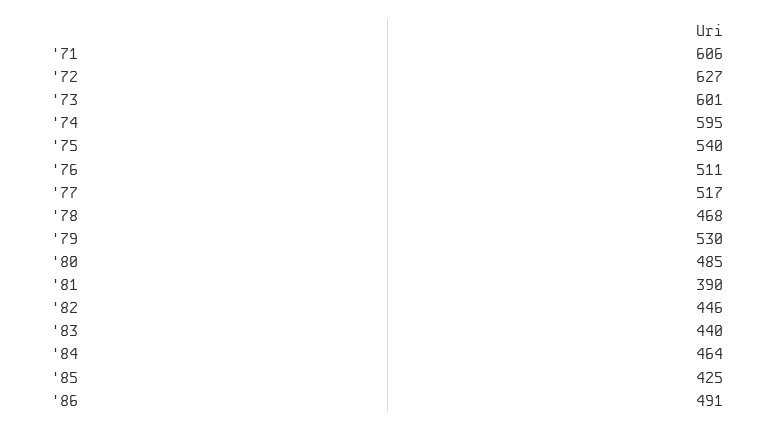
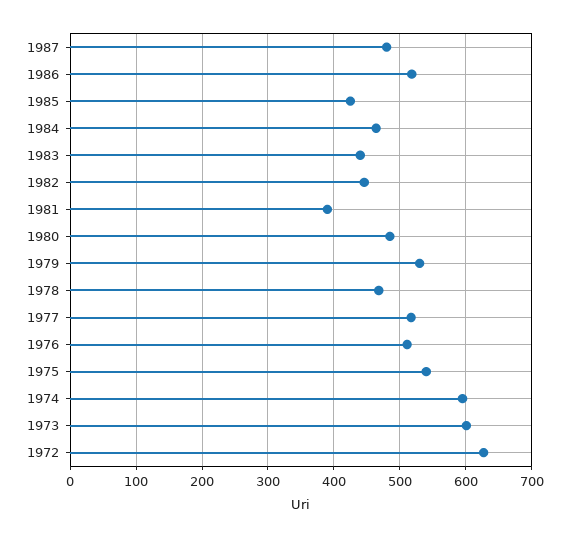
'71: 606 -> none
'86: 491 -> 520
1987: none -> 480

